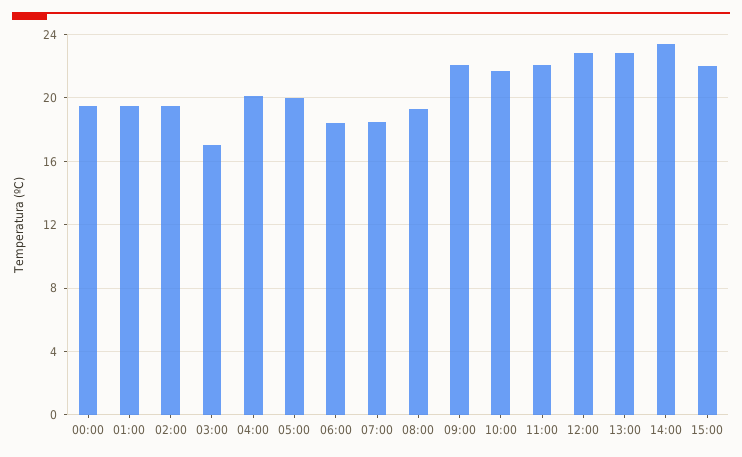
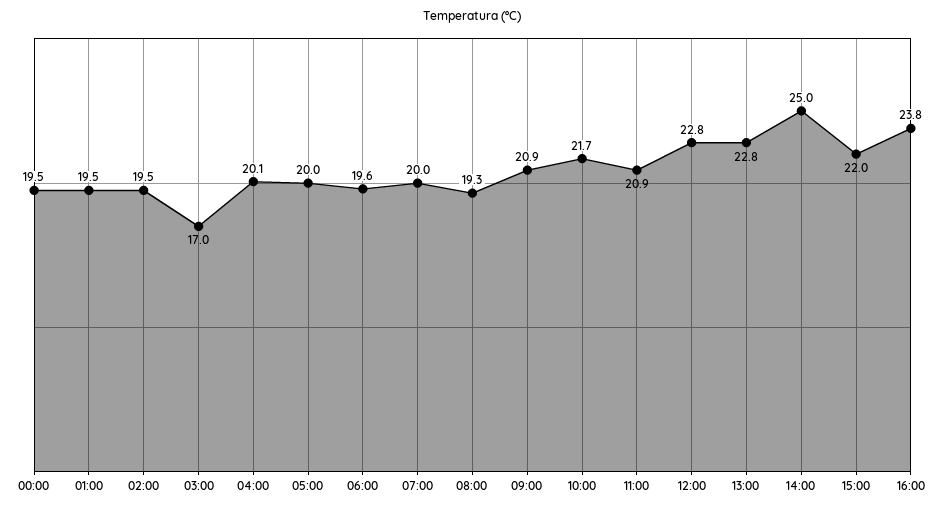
06:00: 18.5 -> 19.6
07:00: 18.5 -> 20
09:00: 22 -> 20.9
11:00: 22 -> 20.9
14:00: 23.5 -> 25
16:00: none -> 23.8

